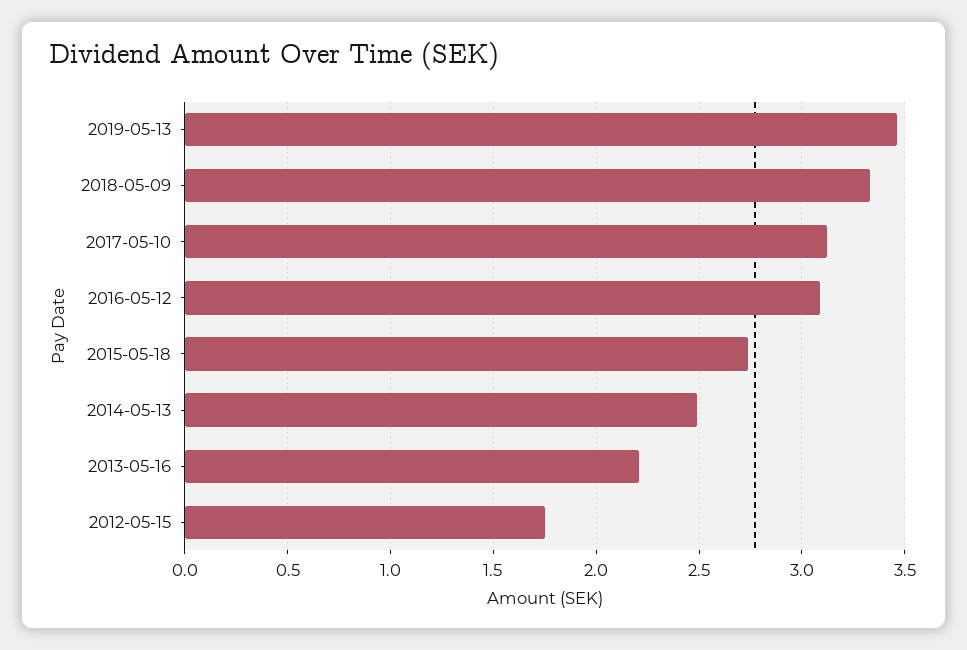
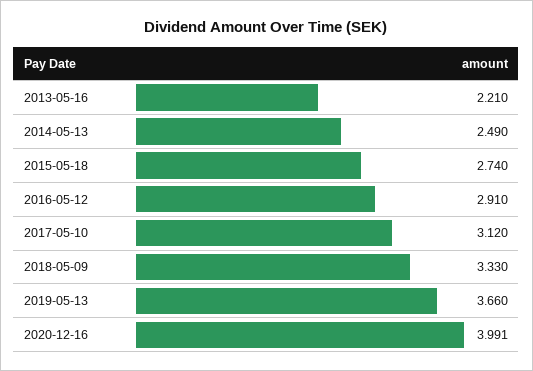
2019-05-13: 3.45 -> 3.66
2016-05-12: 3.1 -> 2.91
2012-05-15: 1.75 -> none
2020-12-16: none -> 3.991

